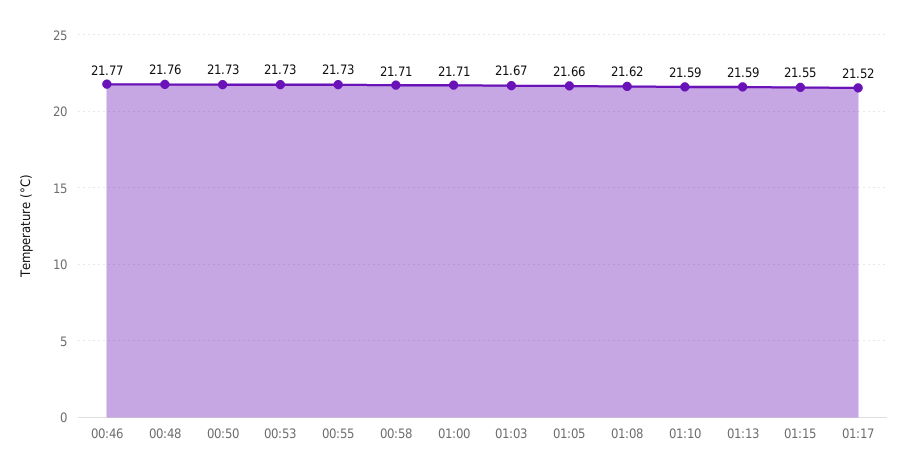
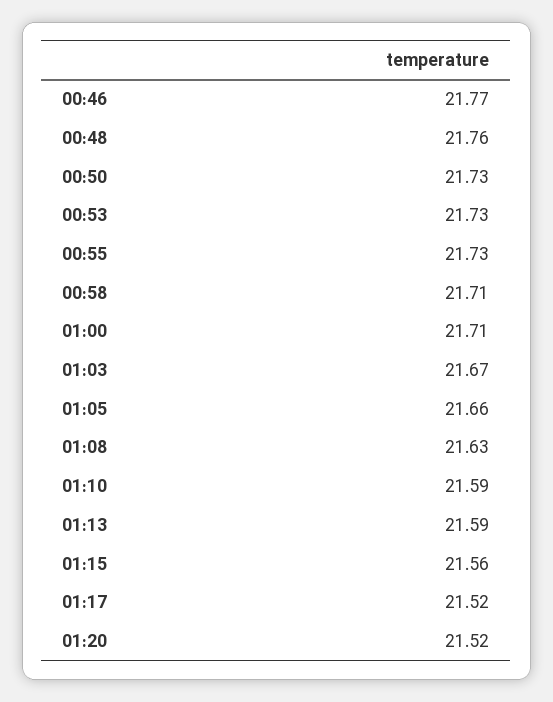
01:08: 21.62 -> 21.63
01:15: 21.55 -> 21.56
01:20: none -> 21.52

